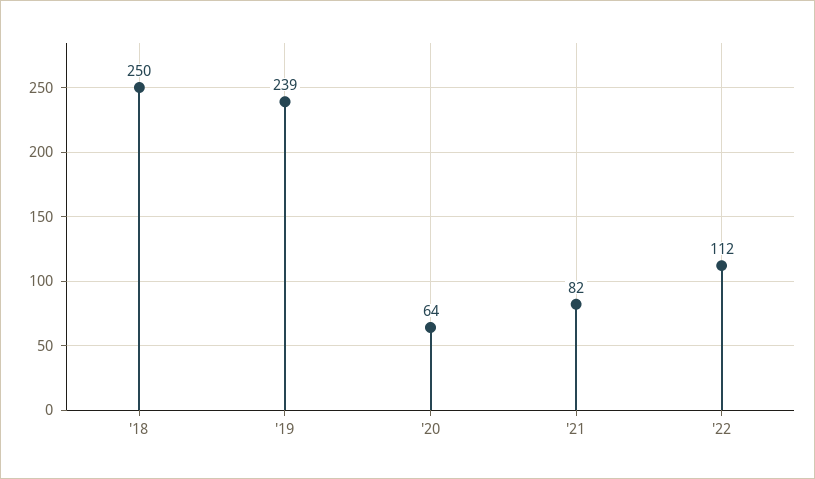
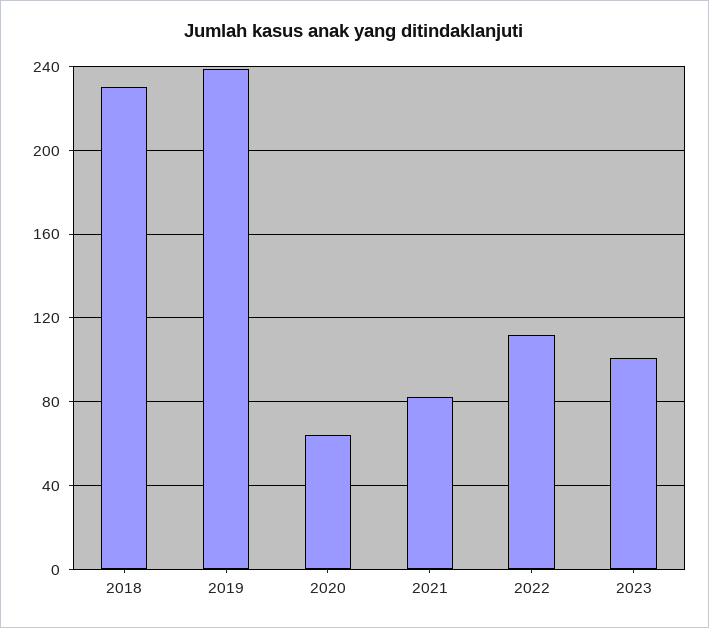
'18: 250 -> 230
2023: none -> 100

